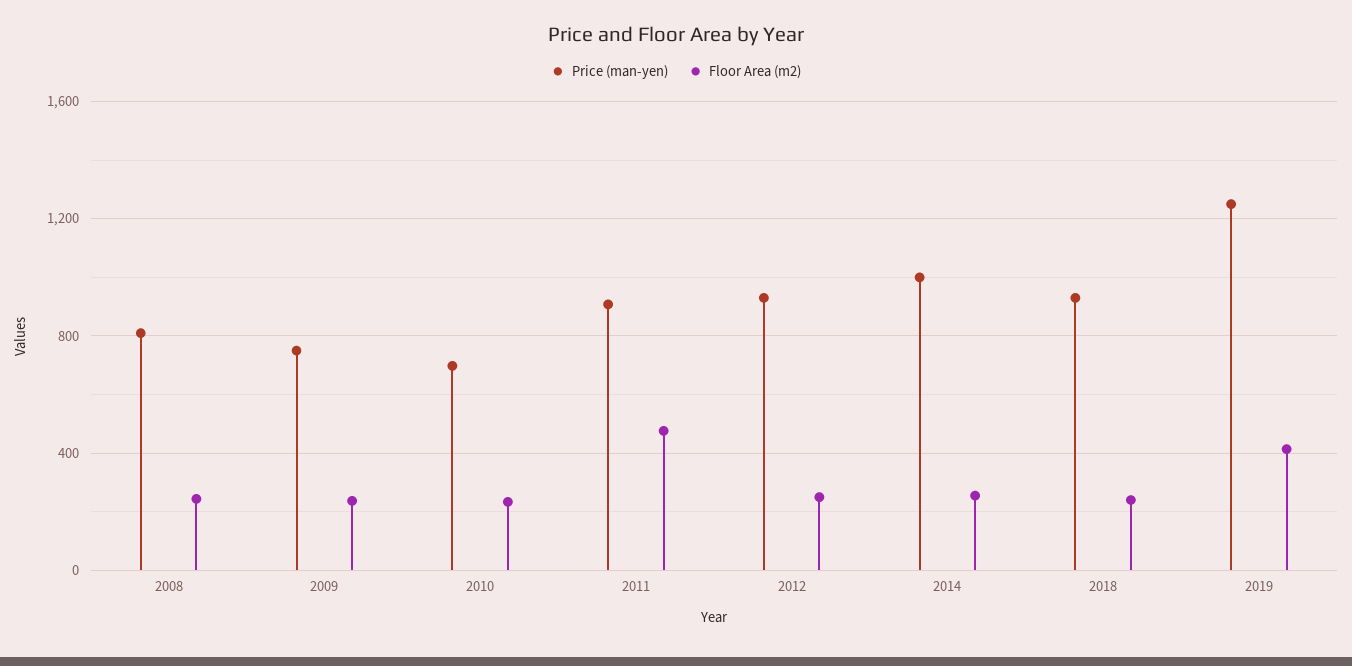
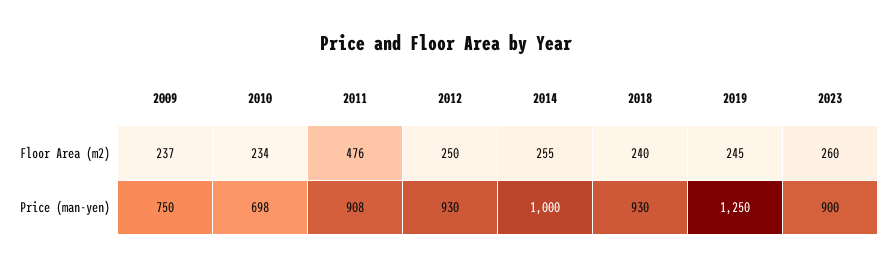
Price (man-yen), 2008: 800 -> none
Floor Area (m2), 2008: 250 -> none
Floor Area (m2), 2019: 400 -> 245
Floor Area (m2), 2023: none -> 260
Price (man-yen), 2023: none -> 900

